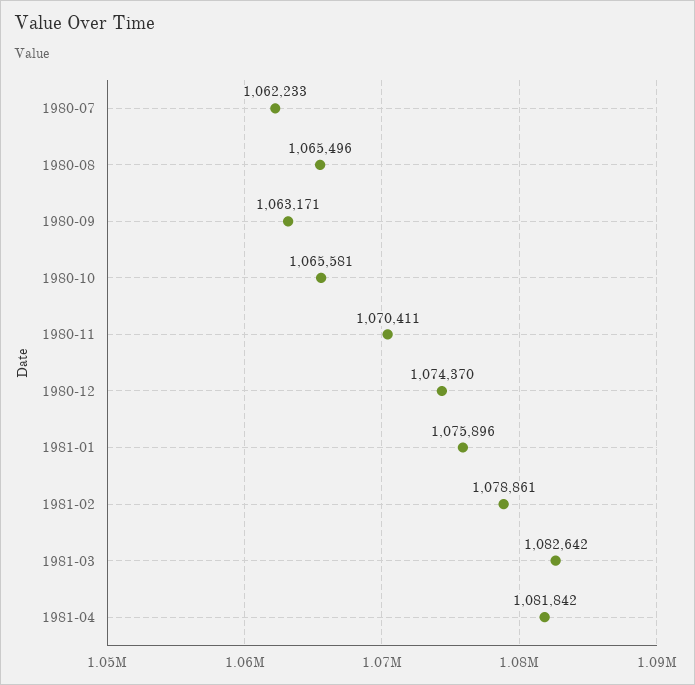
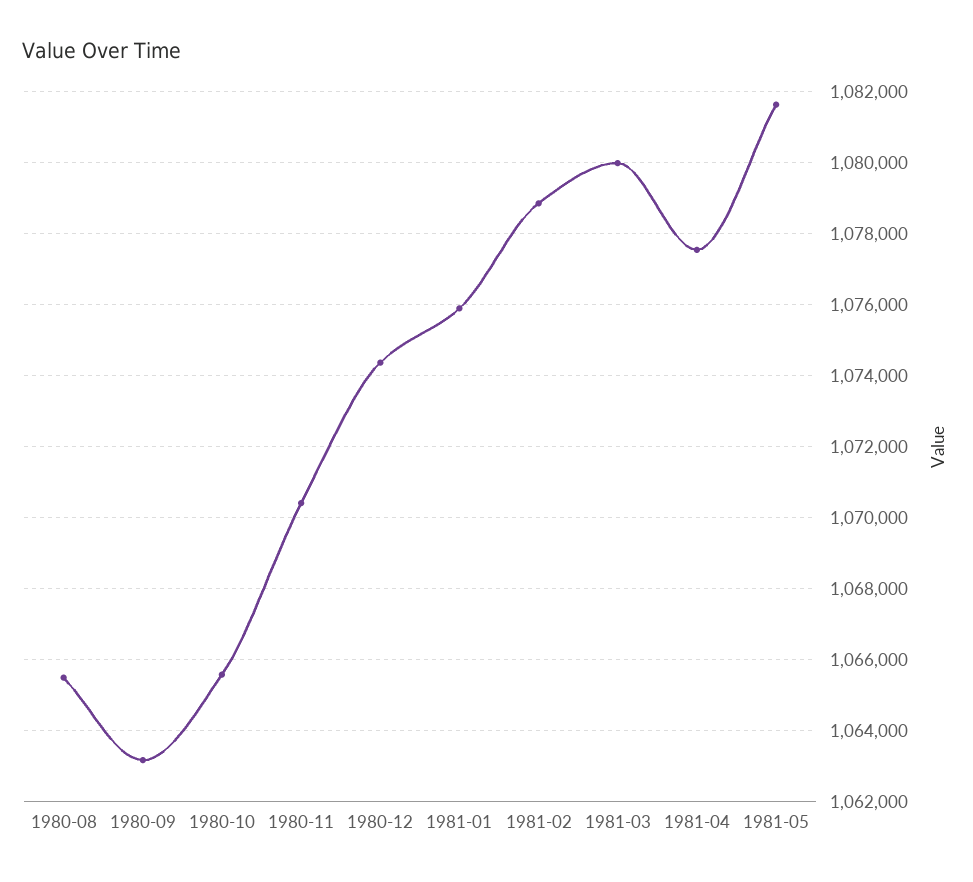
1980-07: 1062233 -> none
1981-03: 1082642 -> 1080000
1981-04: 1081842 -> 1077600
1981-05: none -> 1081600

